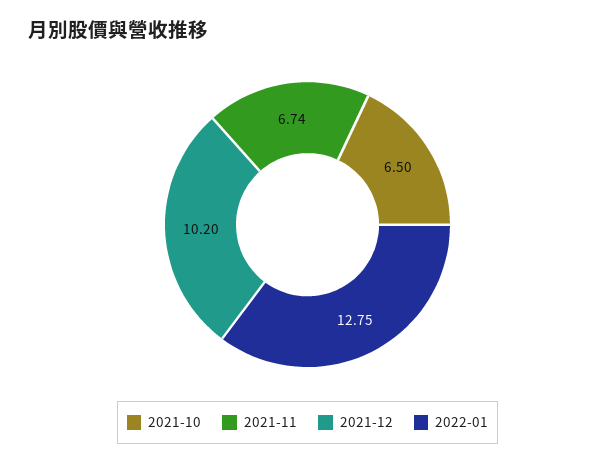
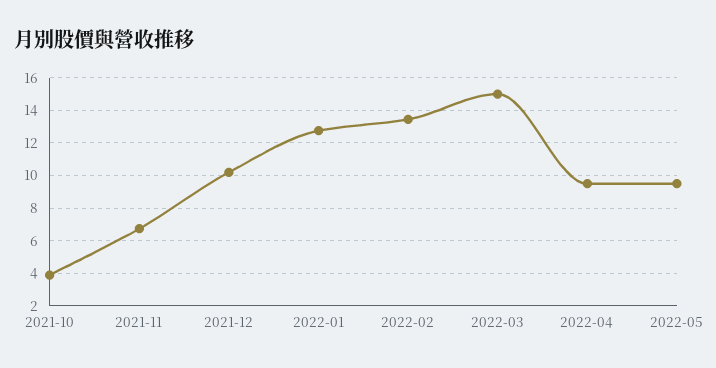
2021-10: 6.5 -> 4
2022-02: none -> 13.5
2022-03: none -> 15
2022-04: none -> 9.5
2022-05: none -> 9.5

